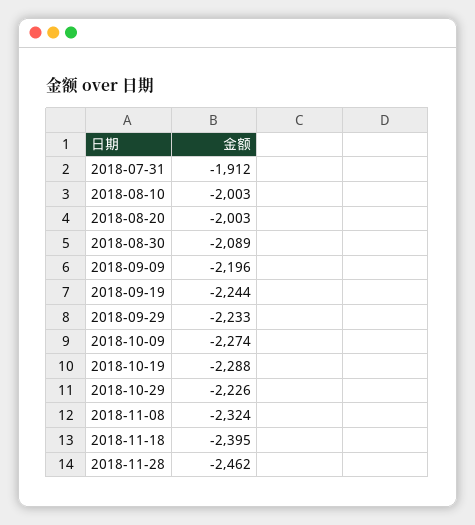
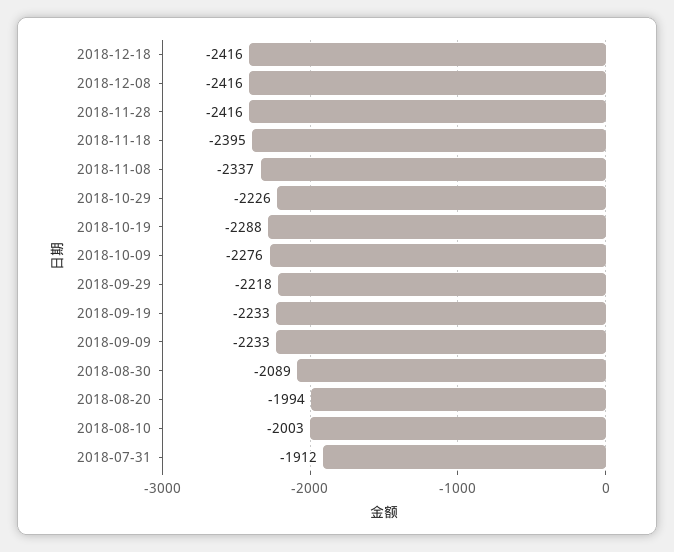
2018-08-20: -2003 -> -1994
2018-09-09: -2196 -> -2233
2018-09-19: -2244 -> -2233
2018-09-29: -2233 -> -2218
2018-10-09: -2274 -> -2276
2018-11-08: -2324 -> -2337
2018-11-28: -2462 -> -2416
2018-12-18: none -> -2416
2018-12-08: none -> -2416

